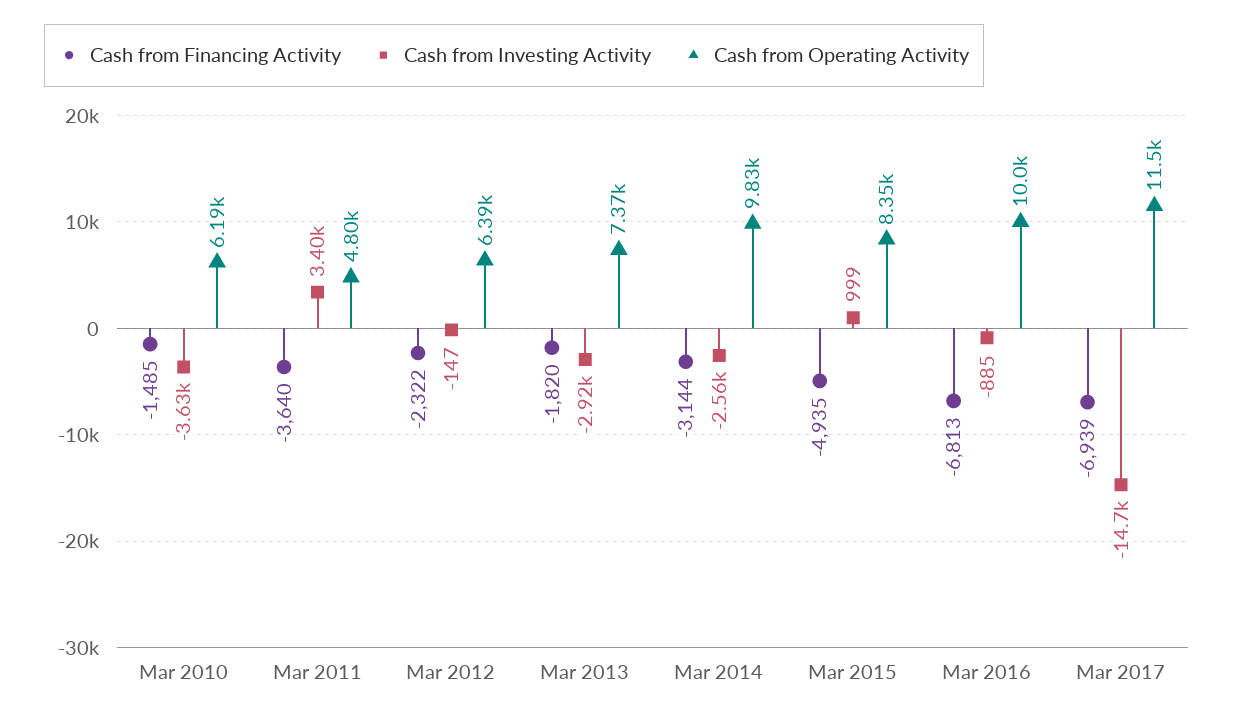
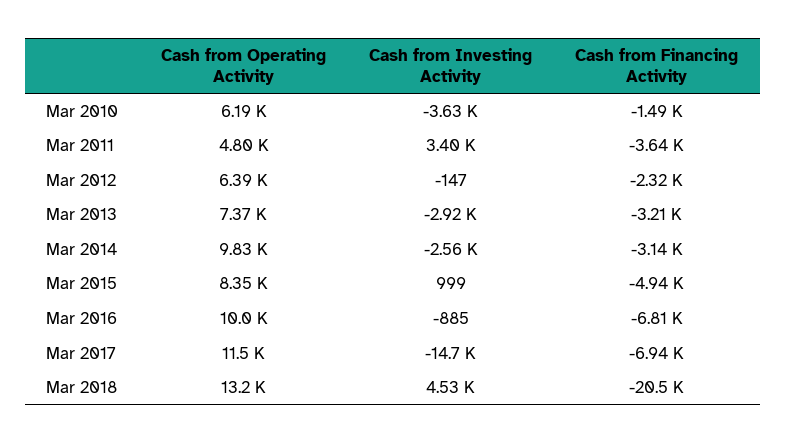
Cash from Financing Activity, Mar 2013: -1820 -> -3210
Cash from Operating Activity, Mar 2018: none -> 13200
Cash from Investing Activity, Mar 2018: none -> 4530
Cash from Financing Activity, Mar 2018: none -> -20500

